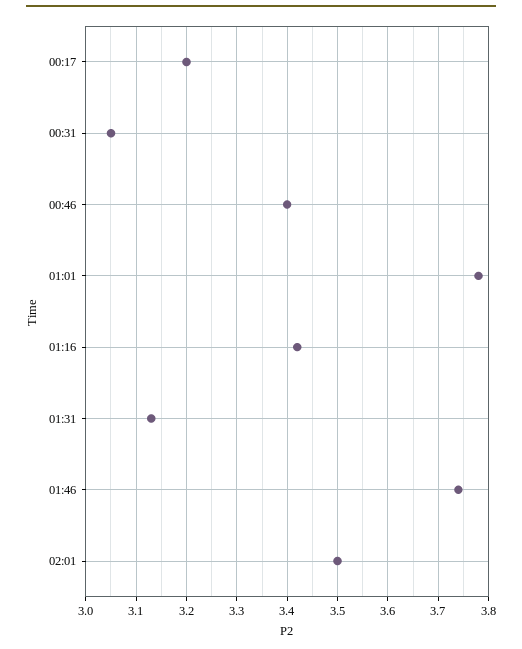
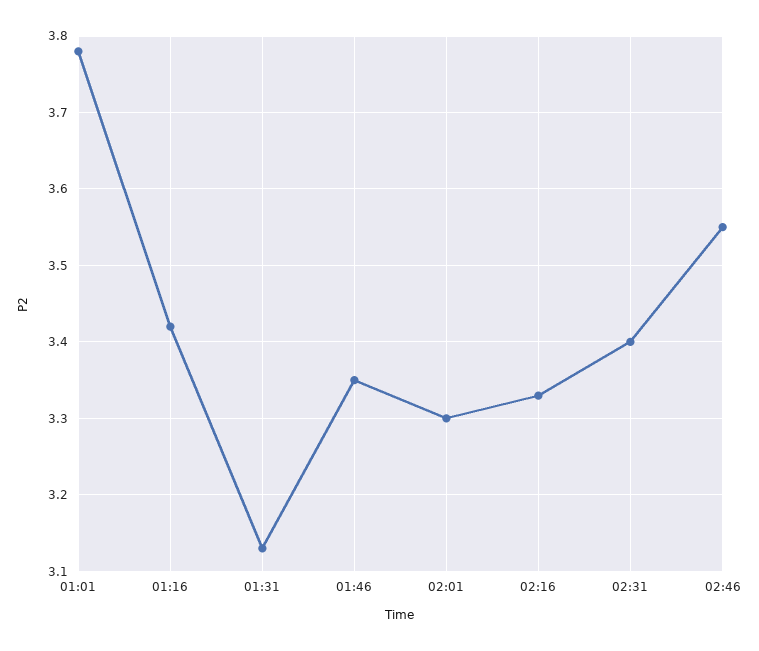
00:17: 3.2 -> none
00:31: 3.05 -> none
00:46: 3.4 -> none
01:46: 3.75 -> 3.35
02:01: 3.5 -> 3.3
02:16: none -> 3.33
02:31: none -> 3.4
02:46: none -> 3.55

